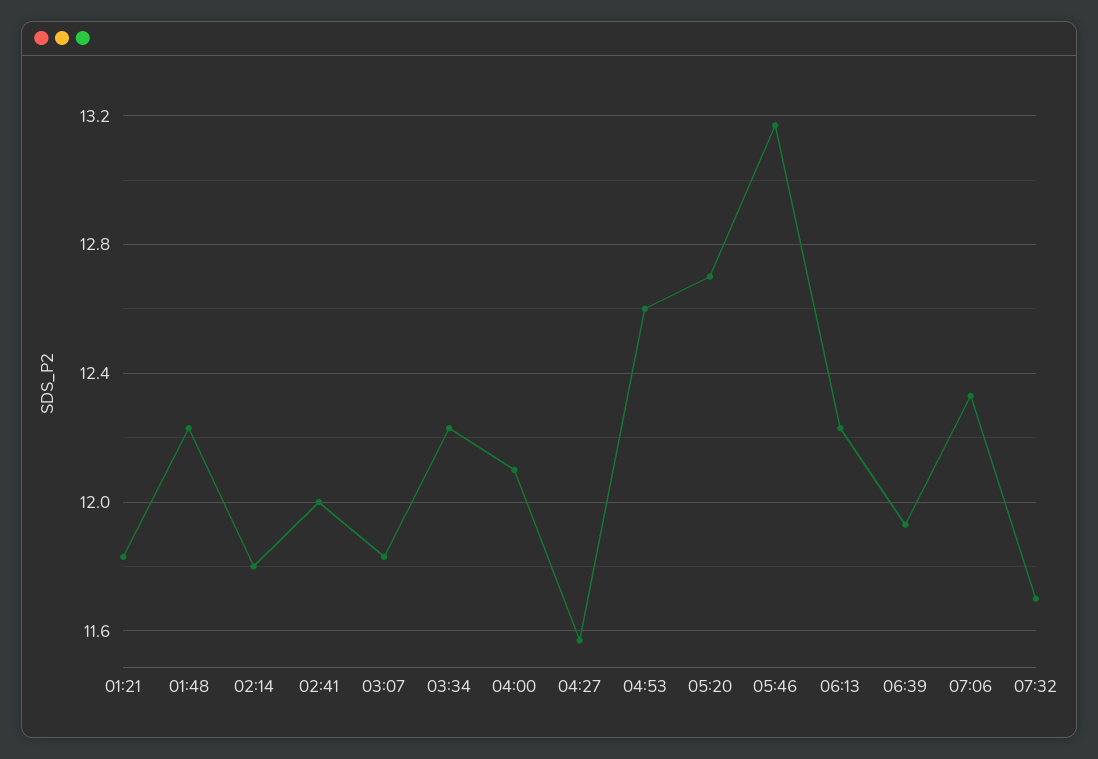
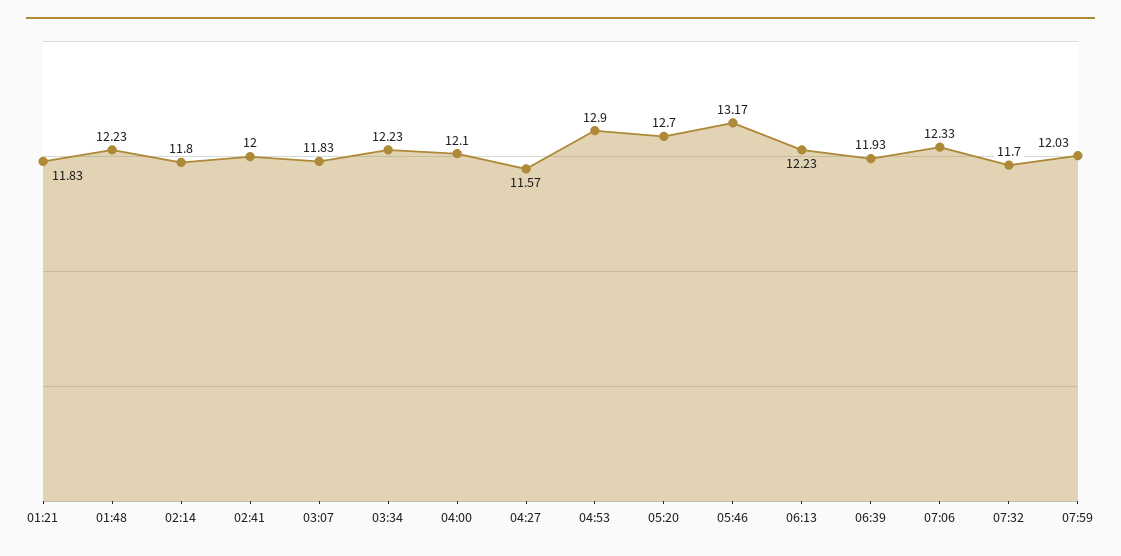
04:53: 12.6 -> 12.9
07:59: none -> 12.03

